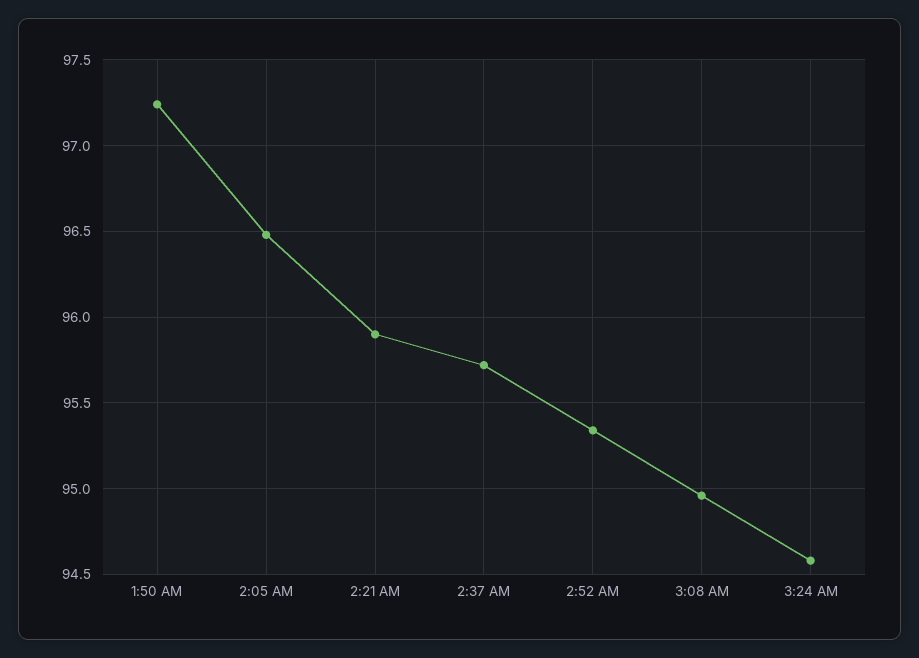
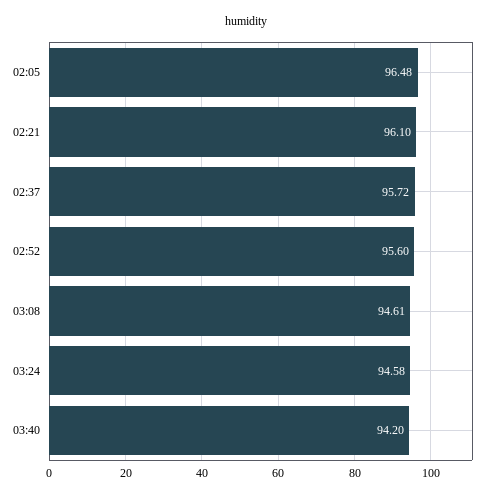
1:50 AM: 97.25 -> none
2:21 AM: 95.9 -> 96.1
2:52 AM: 95.35 -> 95.6
3:08 AM: 94.95 -> 94.61
03:40: none -> 94.2

